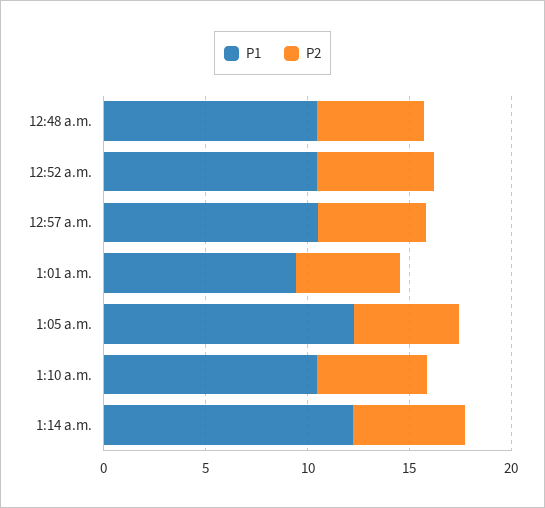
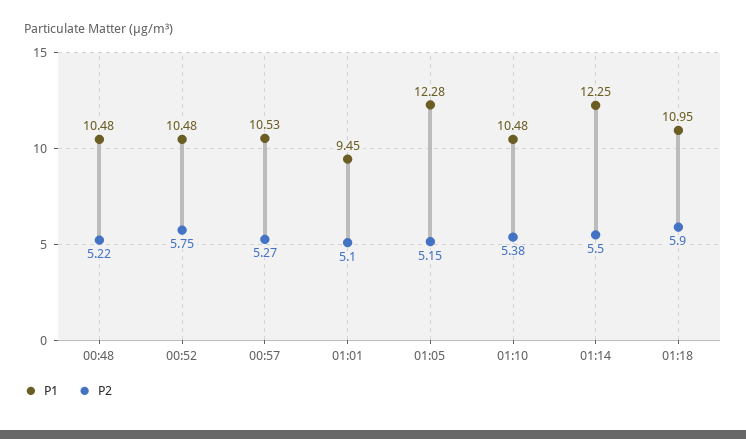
P1, 01:18: none -> 10.95
P2, 01:18: none -> 5.9

